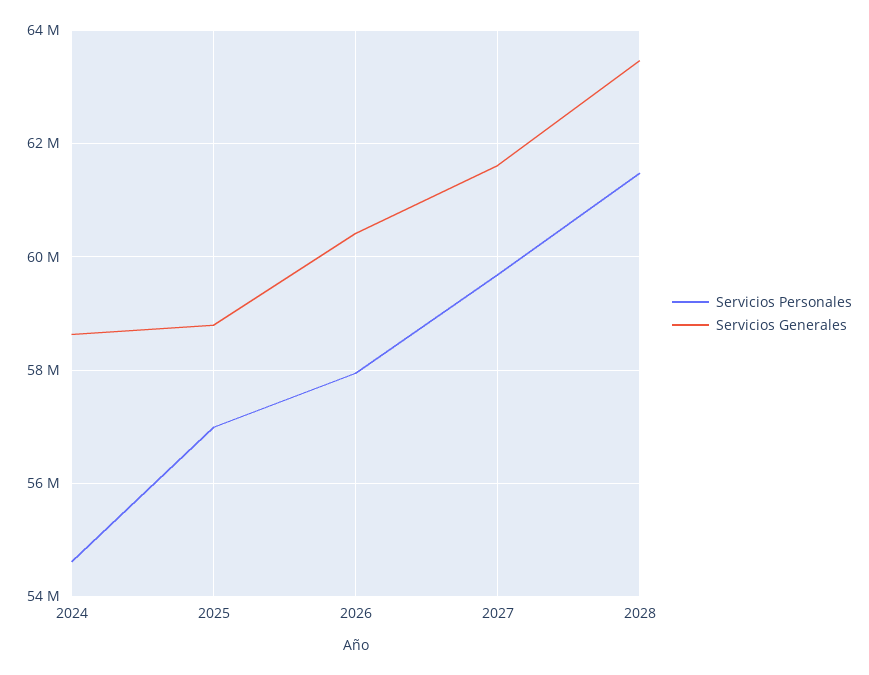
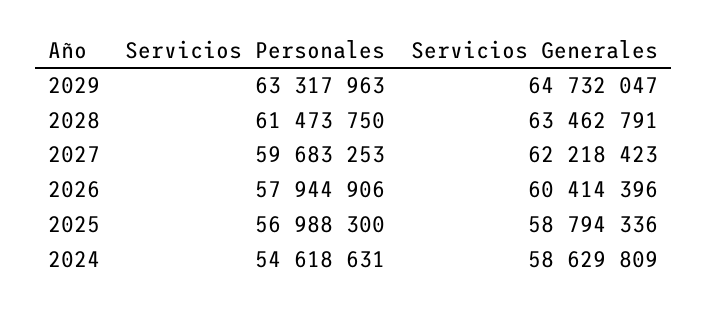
Servicios Generales, 2027: 61600000 -> 62218423
Servicios Personales, 2029: none -> 63317963
Servicios Generales, 2029: none -> 64732047

